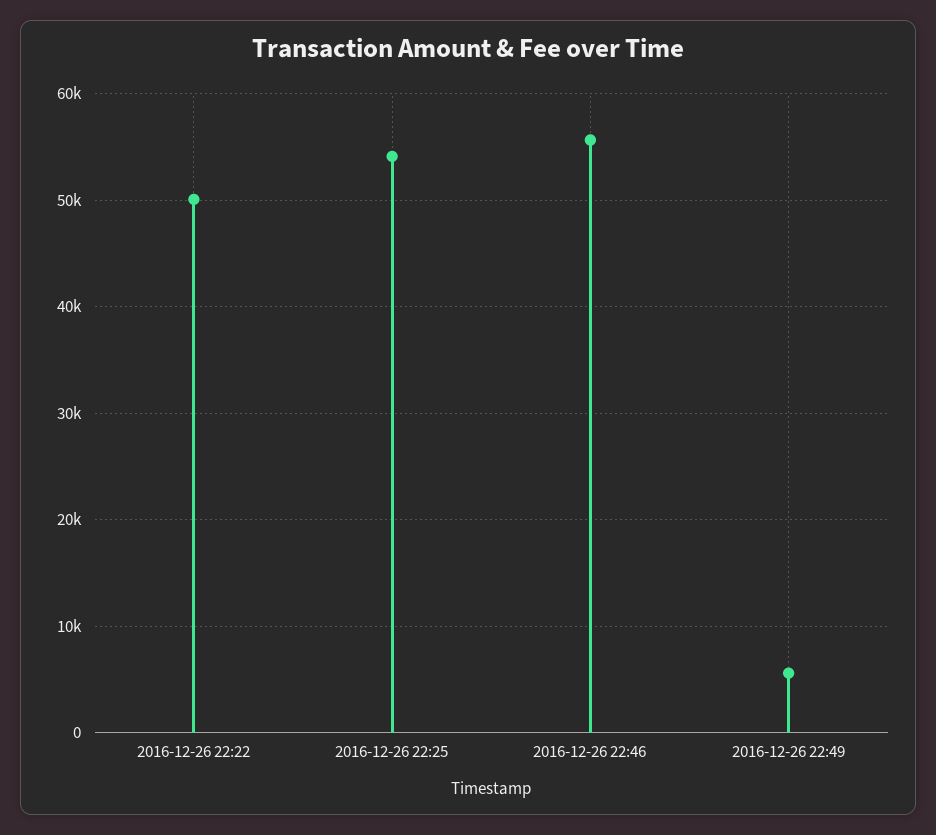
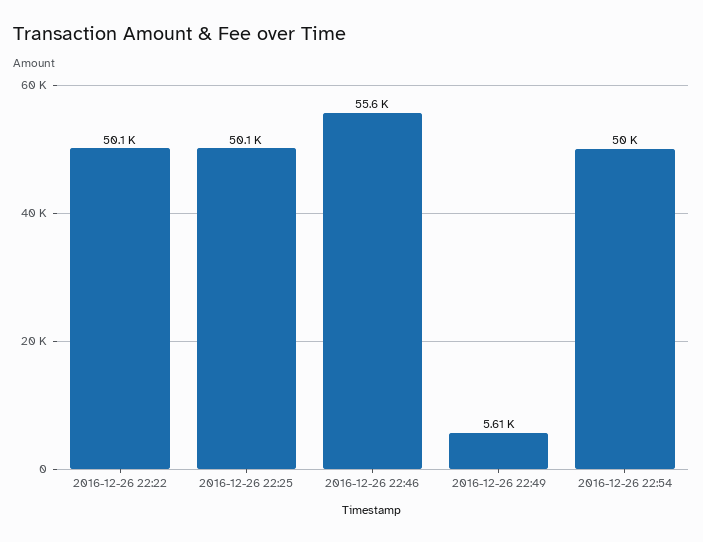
2016-12-26 22:25: 54000 -> 50100
2016-12-26 22:54: none -> 50000

